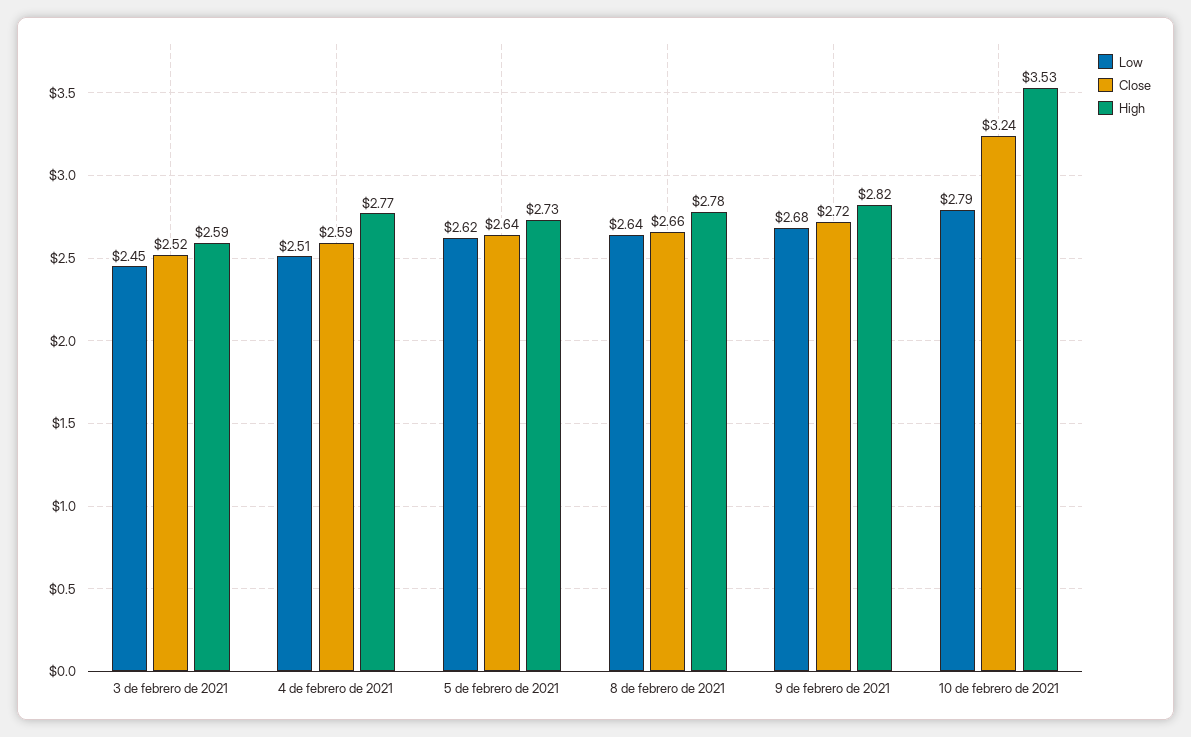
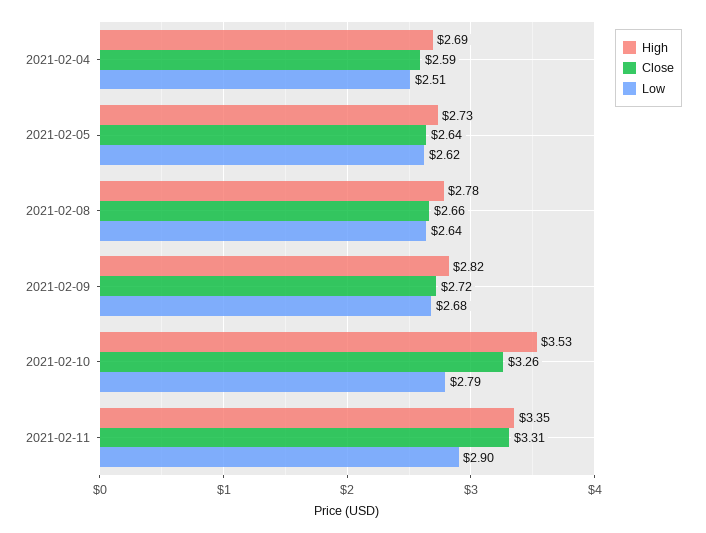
Low, 3 de febrero de 2021: 2.45 -> none
Close, 3 de febrero de 2021: 2.52 -> none
High, 3 de febrero de 2021: 2.59 -> none
High, 4 de febrero de 2021: 2.77 -> 2.69
Close, 10 de febrero de 2021: 3.24 -> 3.26
High, 2021-02-11: none -> 3.35
Close, 2021-02-11: none -> 3.31
Low, 2021-02-11: none -> 2.9

